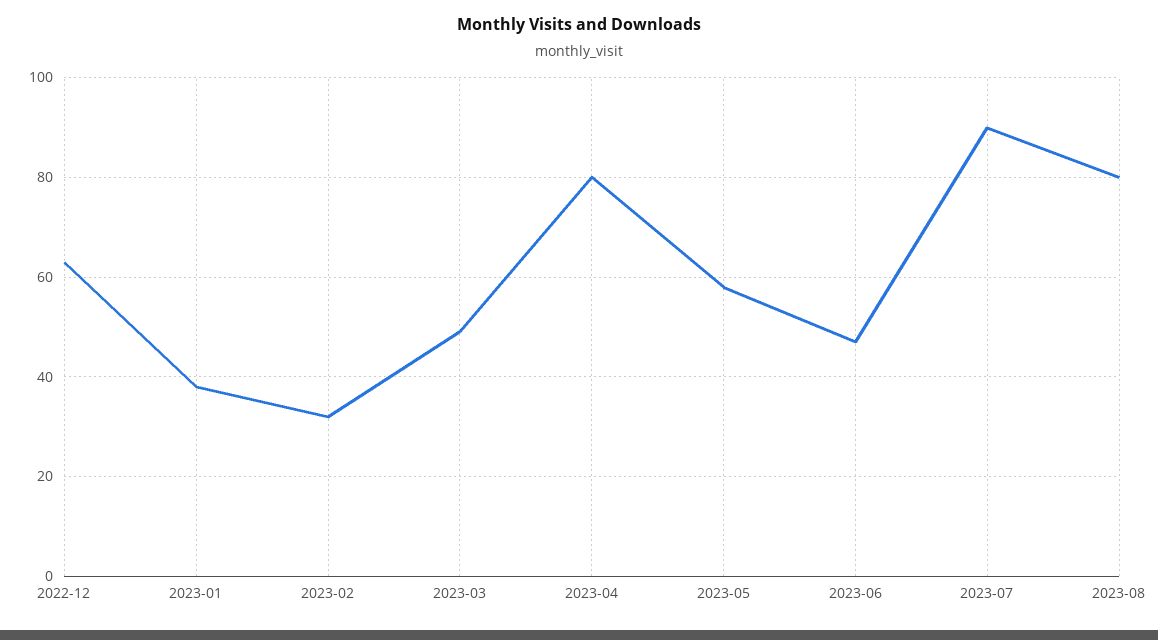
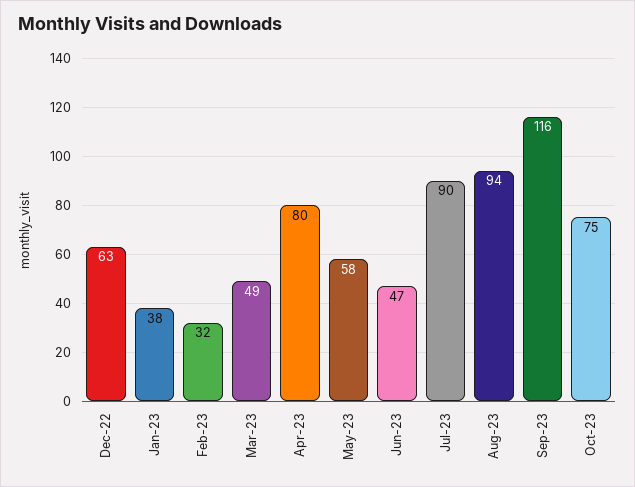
2023-08: 80 -> 94
Sep-23: none -> 116
Oct-23: none -> 75

